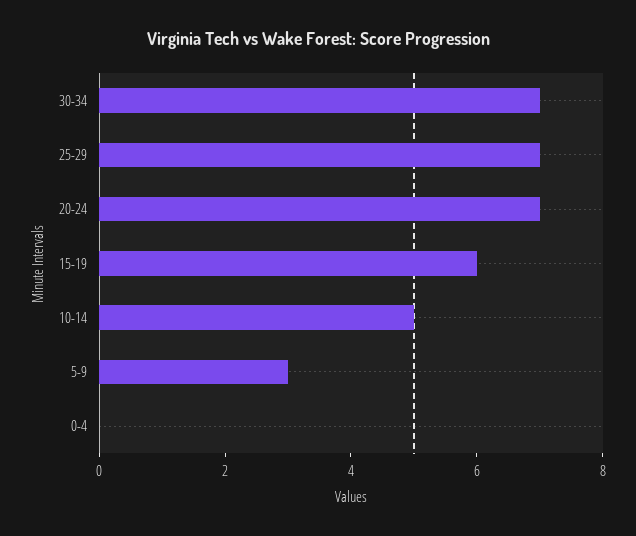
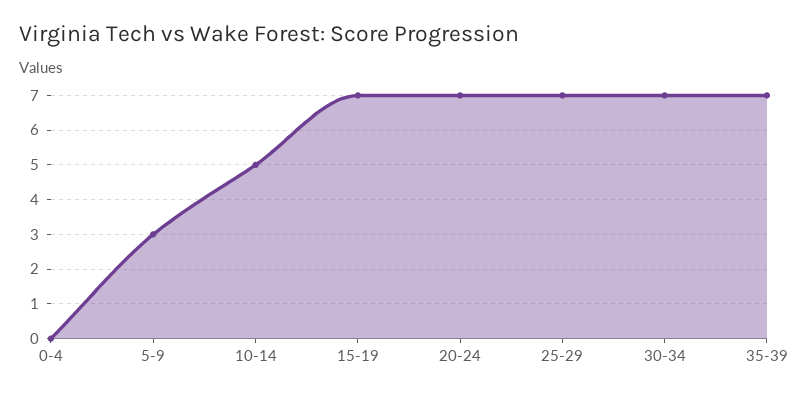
15-19: 6 -> 7
35-39: none -> 7

